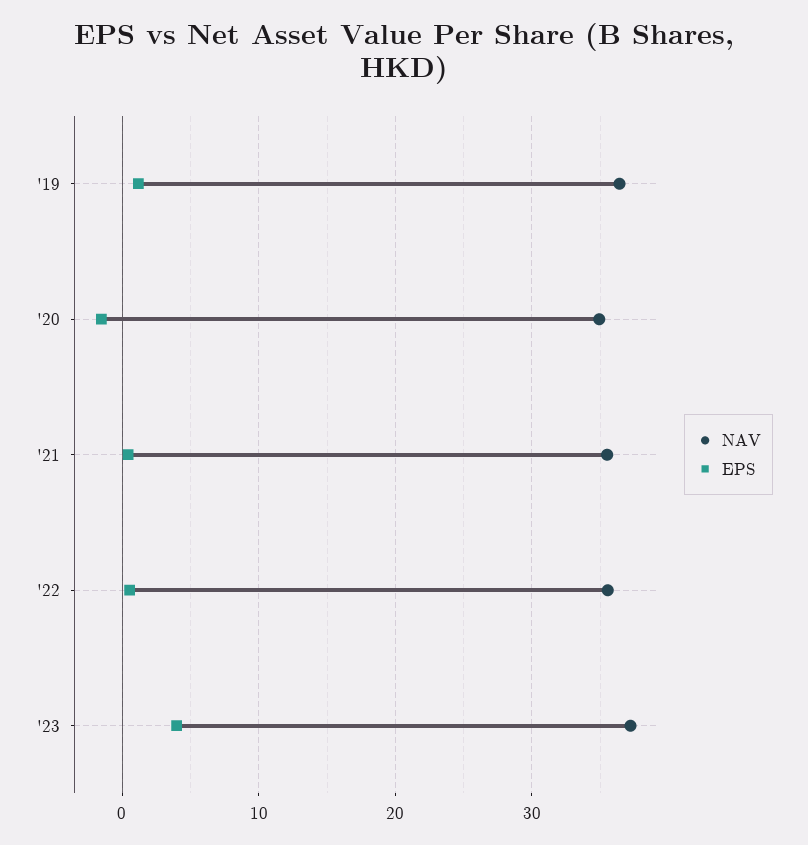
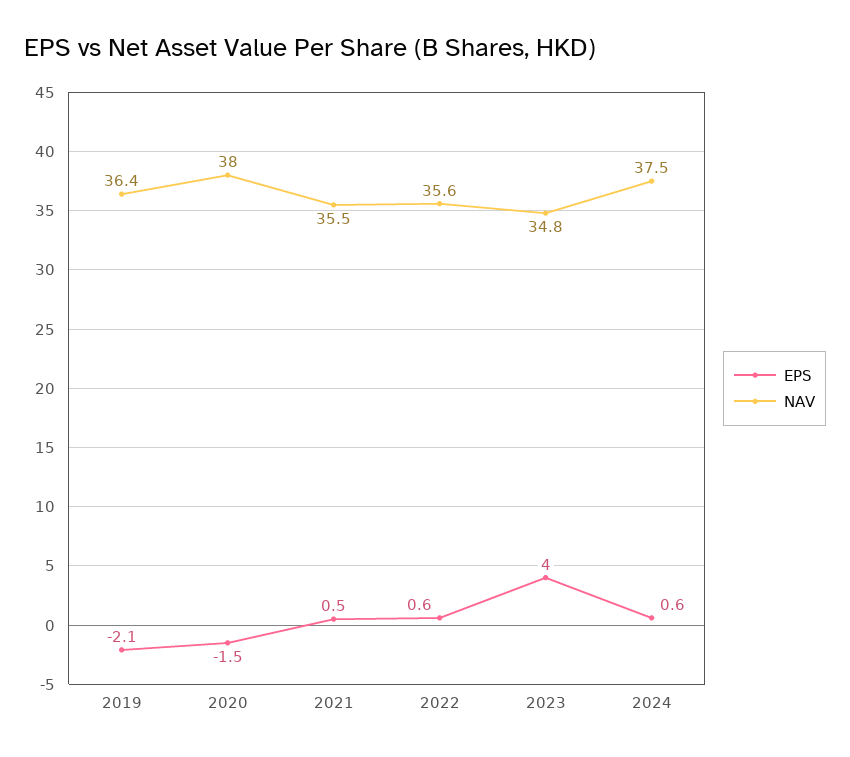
EPS, '19: 1 -> -2.1
NAV, '20: 35 -> 38
NAV, '23: 37 -> 34.8
EPS, 2024: none -> 0.6
NAV, 2024: none -> 37.5

